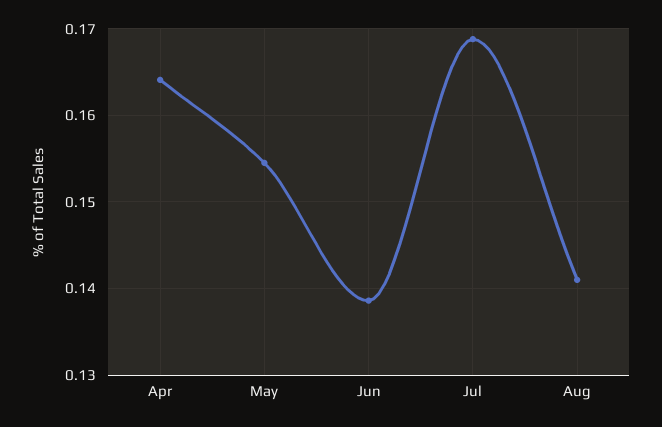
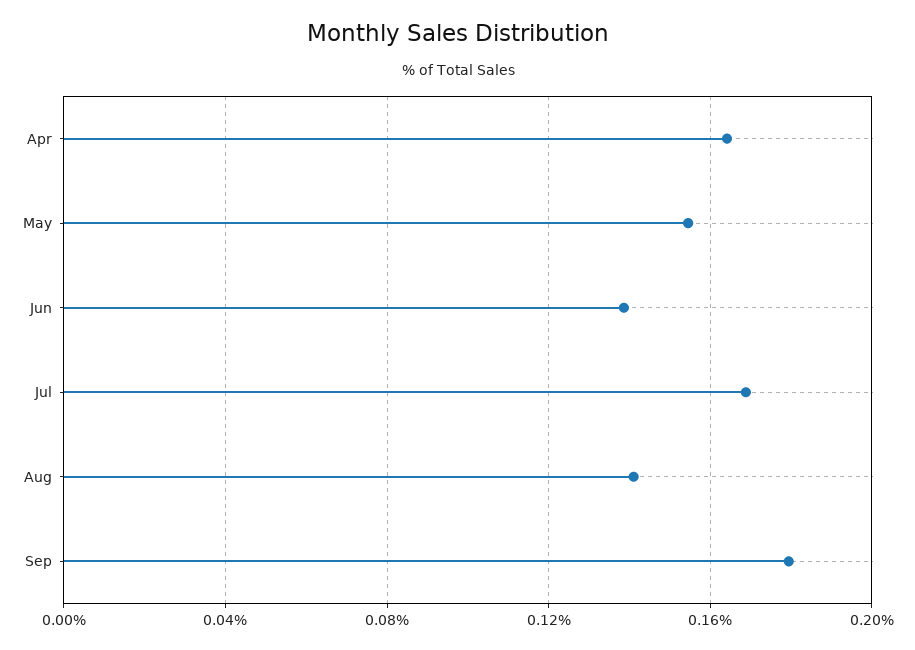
Sep: none -> 0.18

